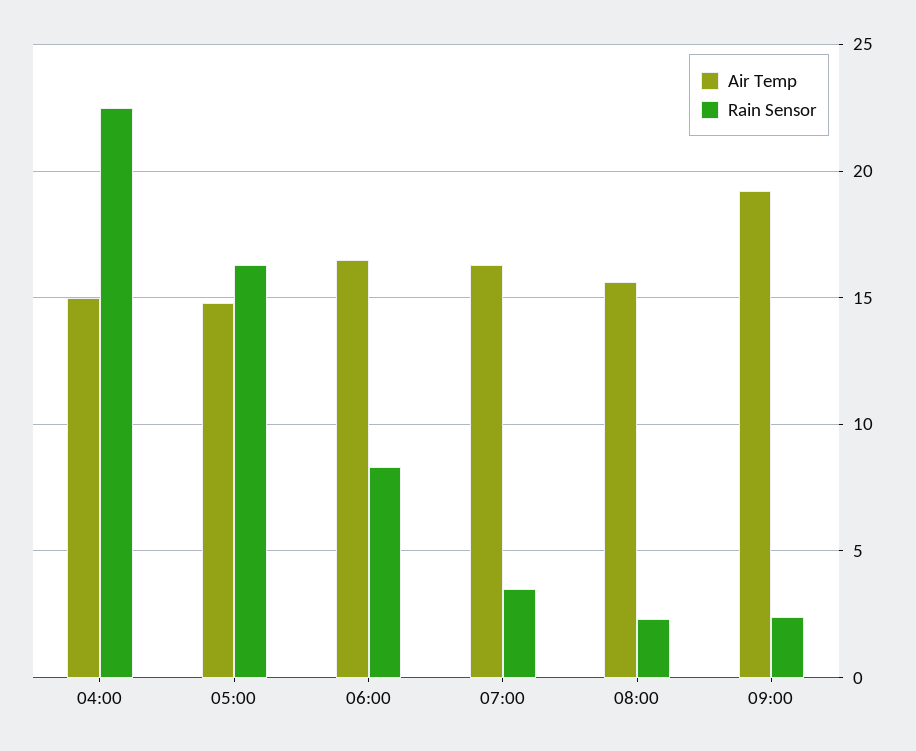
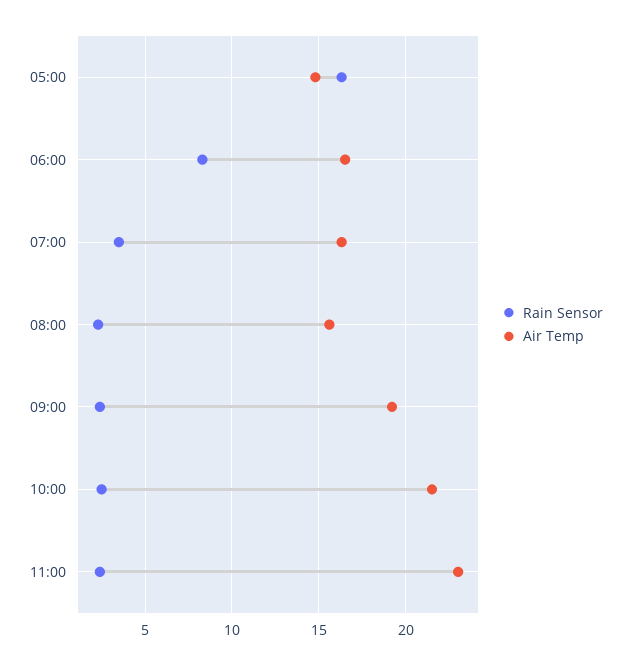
Air Temp, 04:00: 15 -> none
Rain Sensor, 04:00: 22.5 -> none
Rain Sensor, 10:00: none -> 2.5
Air Temp, 10:00: none -> 21.5
Rain Sensor, 11:00: none -> 2.5
Air Temp, 11:00: none -> 23

